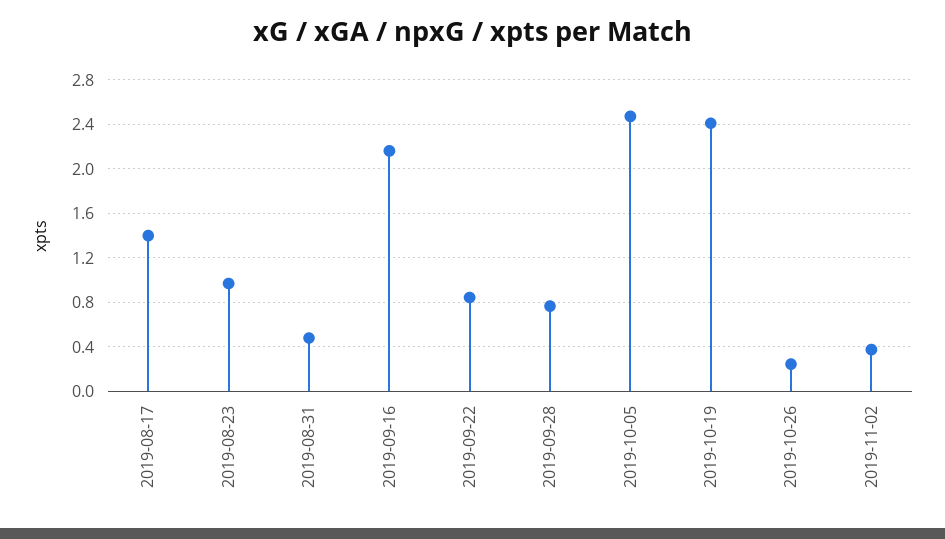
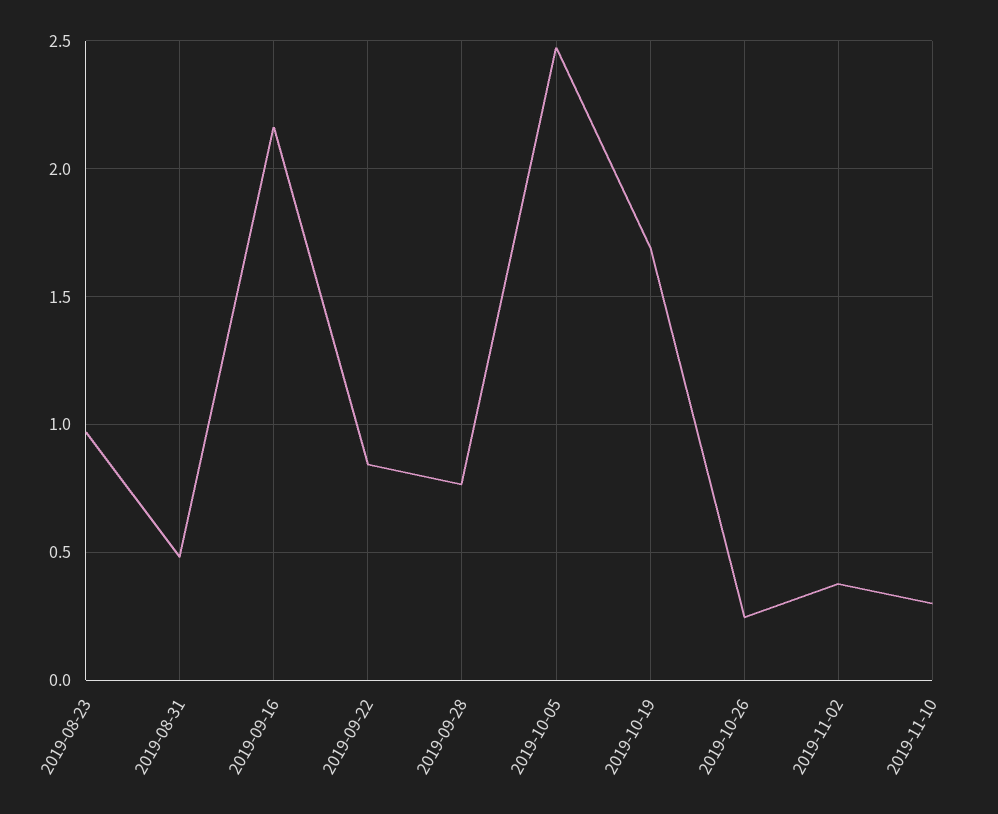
2019-08-17: 1.4 -> none
2019-10-19: 2.4 -> 1.7
2019-11-10: none -> 0.3

